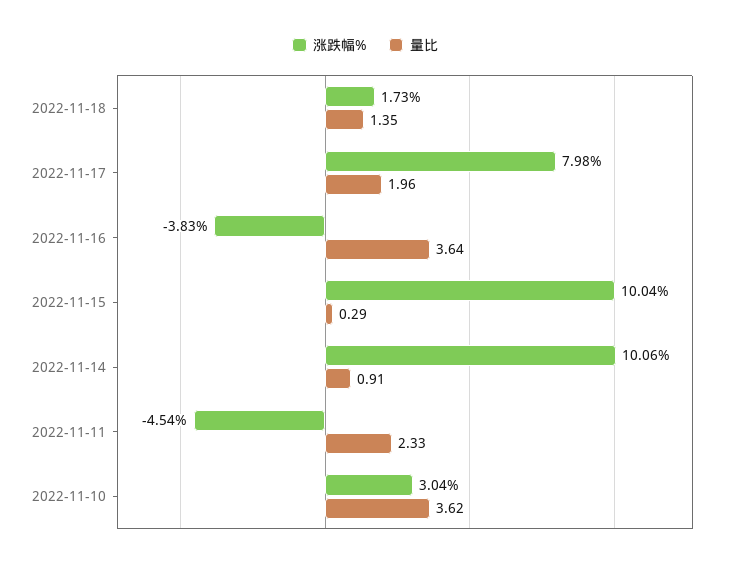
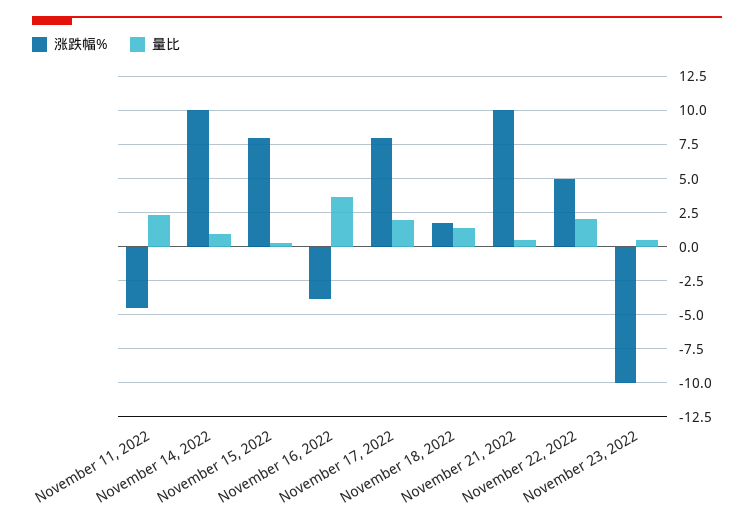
涨跌幅%, 2022-11-15: 10.04 -> 8
涨跌幅%, 2022-11-10: 3.04 -> none
量比, 2022-11-10: 3.62 -> none
涨跌幅%, November 21, 2022: none -> 10
量比, November 21, 2022: none -> 0.5
涨跌幅%, November 22, 2022: none -> 5
量比, November 22, 2022: none -> 2
涨跌幅%, November 23, 2022: none -> -10
量比, November 23, 2022: none -> 0.5

